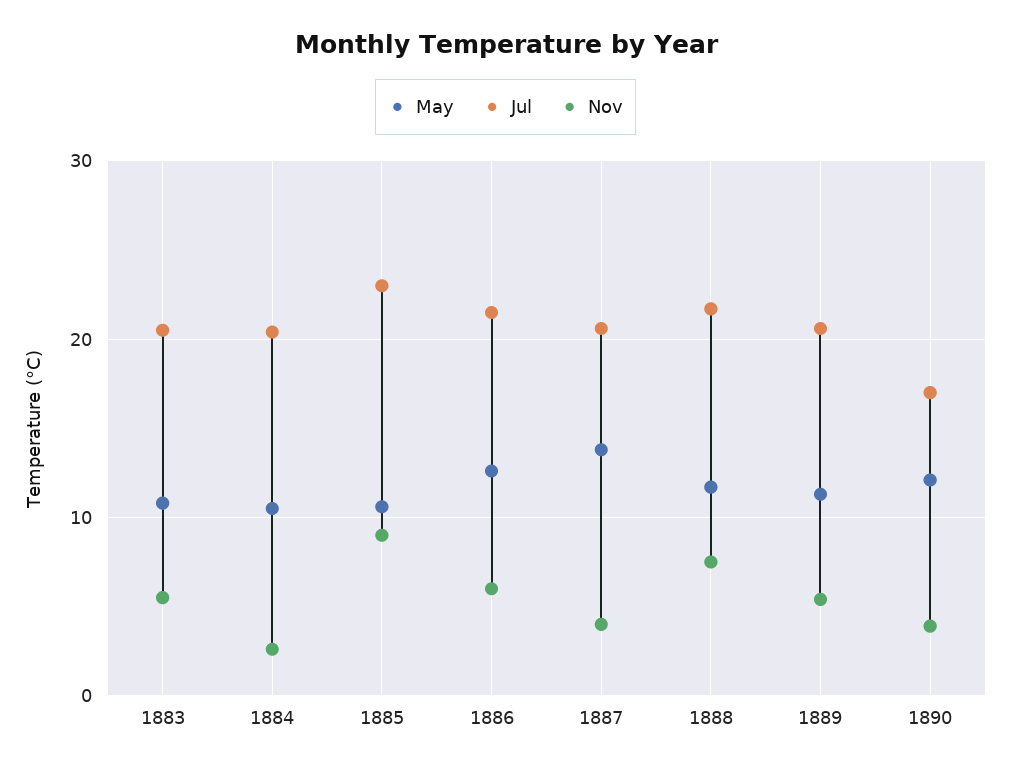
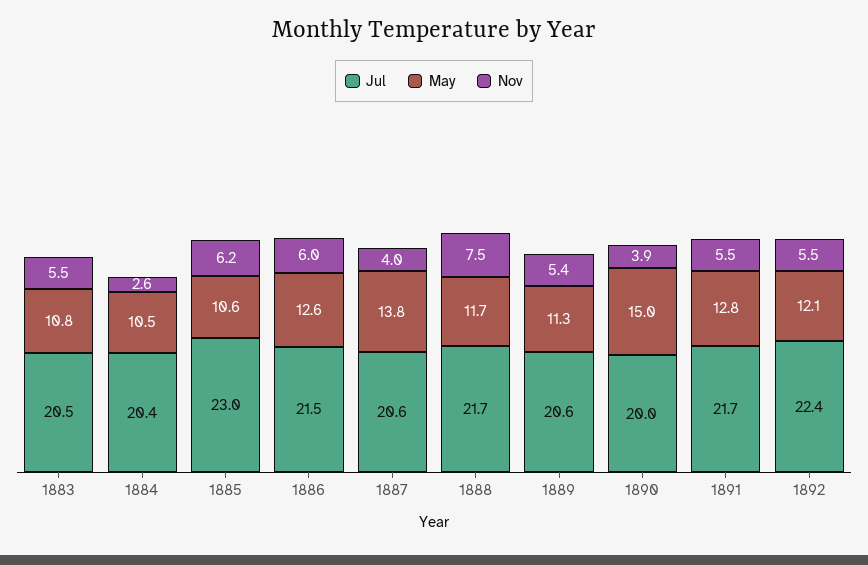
Nov, 1885: 9 -> 6.2
May, 1890: 12 -> 15
Jul, 1890: 17 -> 20
Jul, 1891: none -> 21.7
May, 1891: none -> 12.8
Nov, 1891: none -> 5.5
Jul, 1892: none -> 22.4
May, 1892: none -> 12.1
Nov, 1892: none -> 5.5

